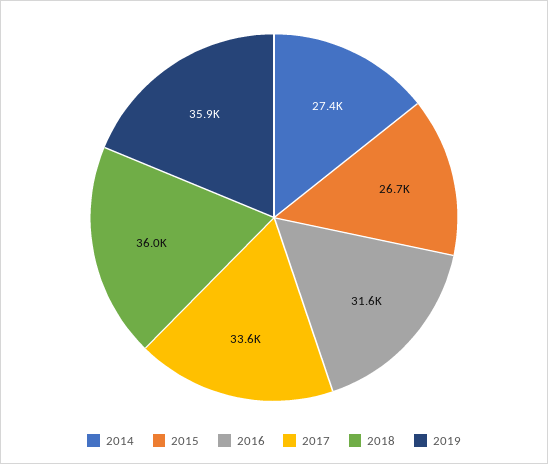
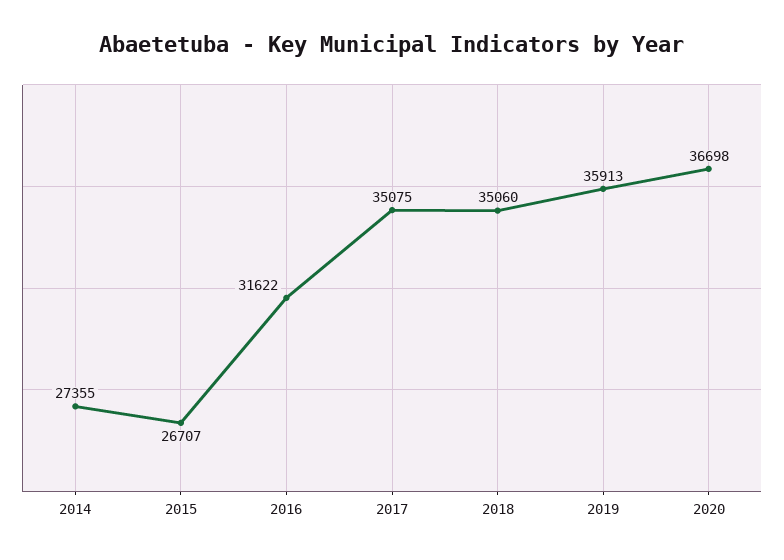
2017: 33600 -> 35075
2018: 36000 -> 35060
2020: none -> 36698

